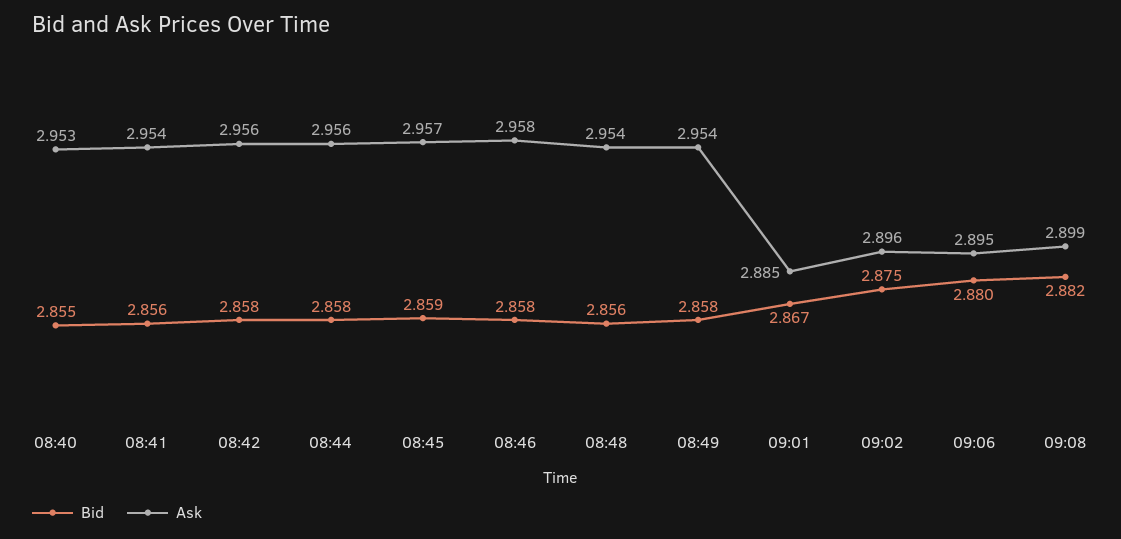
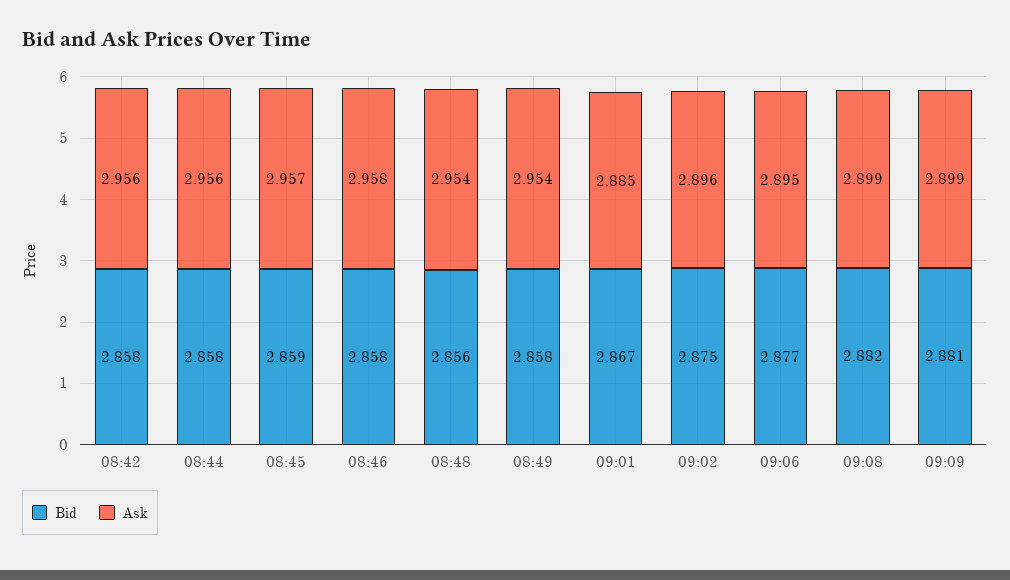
Bid, 08:40: 2.855 -> none
Ask, 08:40: 2.953 -> none
Bid, 08:41: 2.856 -> none
Ask, 08:41: 2.954 -> none
Bid, 09:06: 2.88 -> 2.877
Bid, 09:09: none -> 2.881
Ask, 09:09: none -> 2.899

